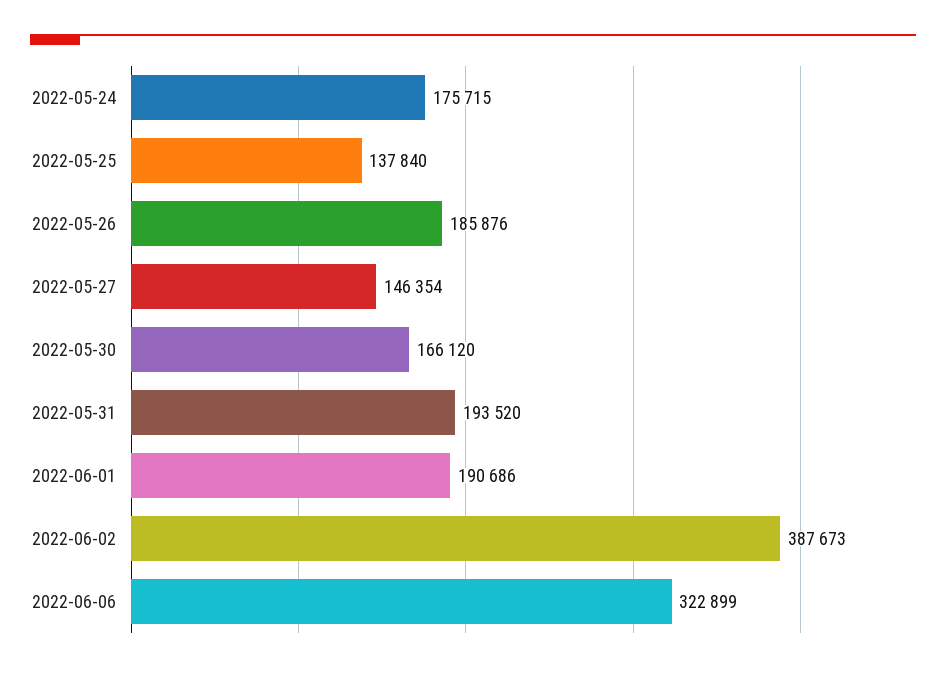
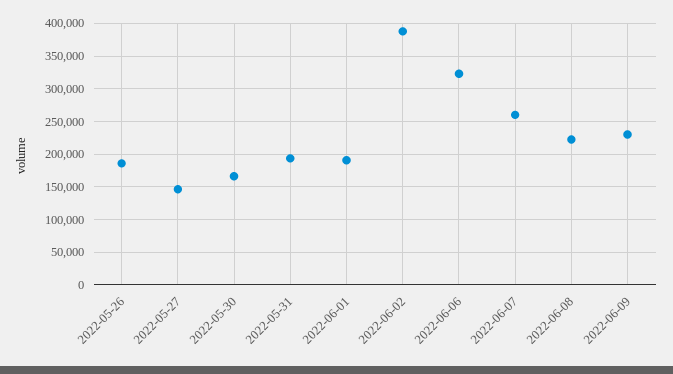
2022-05-24: 175715 -> none
2022-05-25: 137840 -> none
2022-06-07: none -> 260000
2022-06-08: none -> 220000
2022-06-09: none -> 230000

